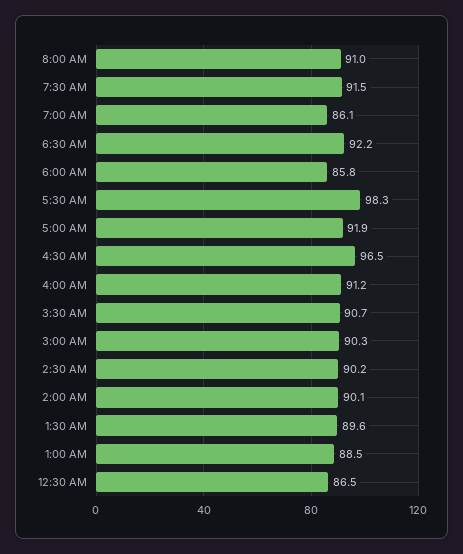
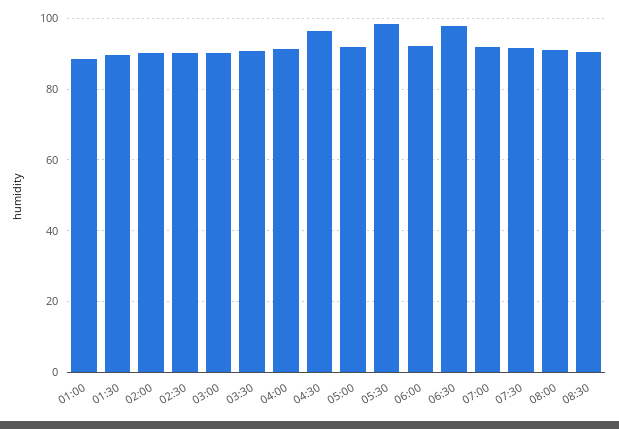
7:00 AM: 86.1 -> 92
6:30 AM: 92.2 -> 98
6:00 AM: 85.8 -> 92
12:30 AM: 86.5 -> none
08:30: none -> 90

